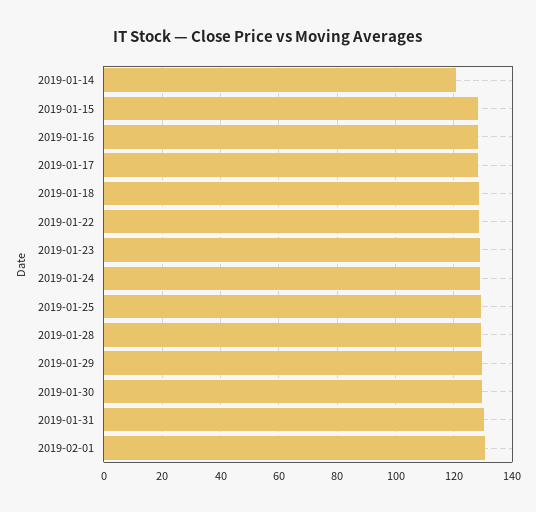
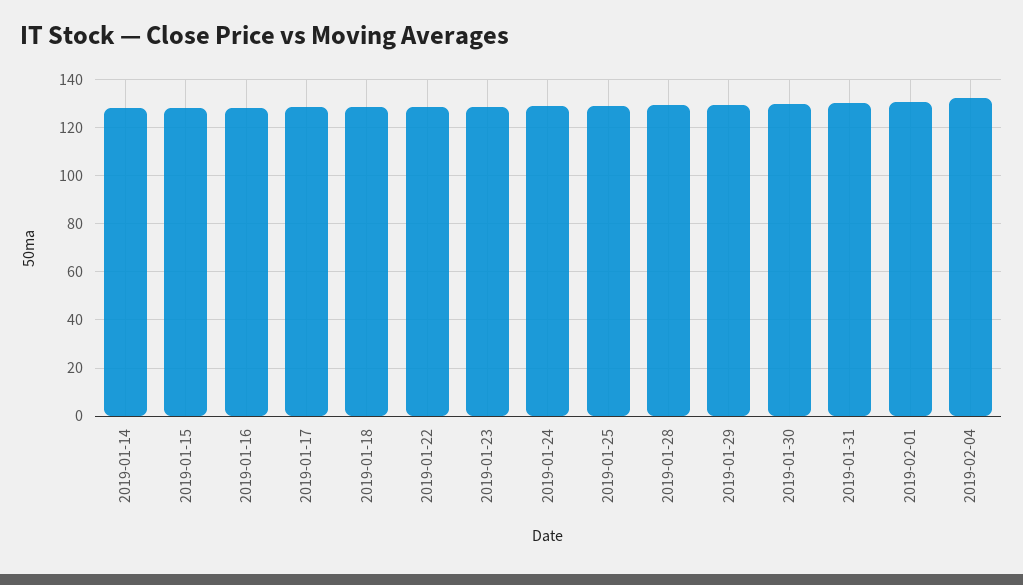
2019-01-14: 120 -> 127.5
2019-02-04: none -> 132.5

